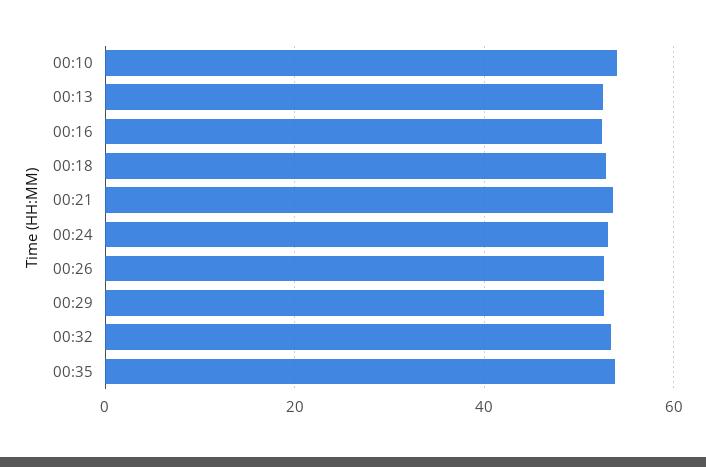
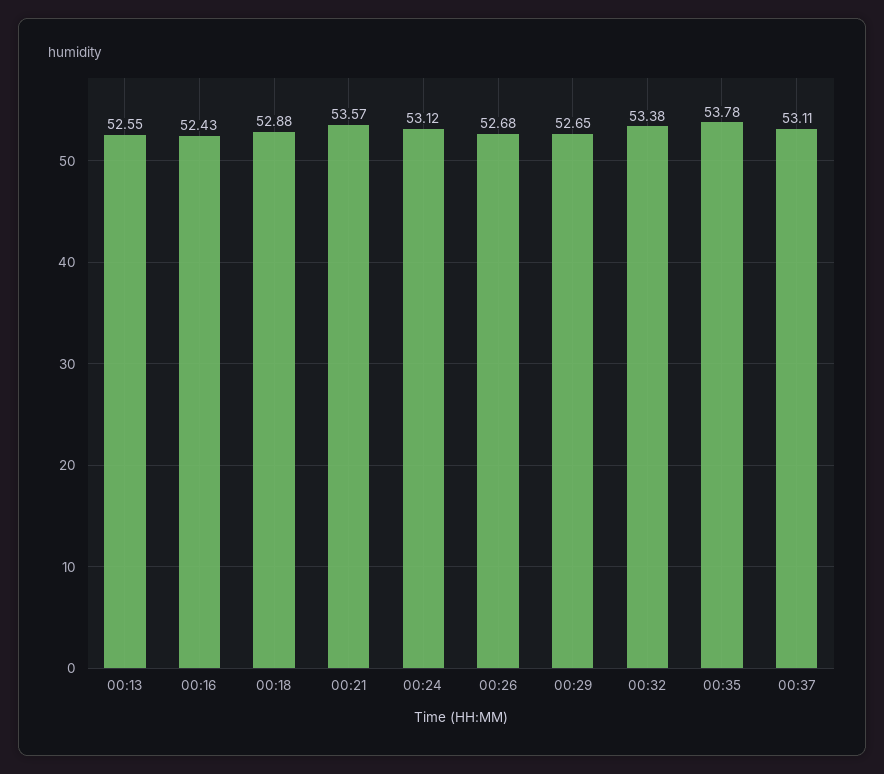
00:10: 54 -> none
00:37: none -> 53.11

